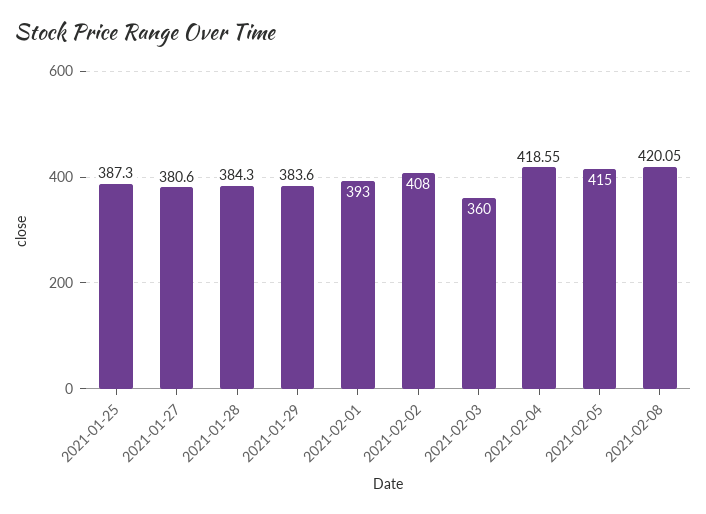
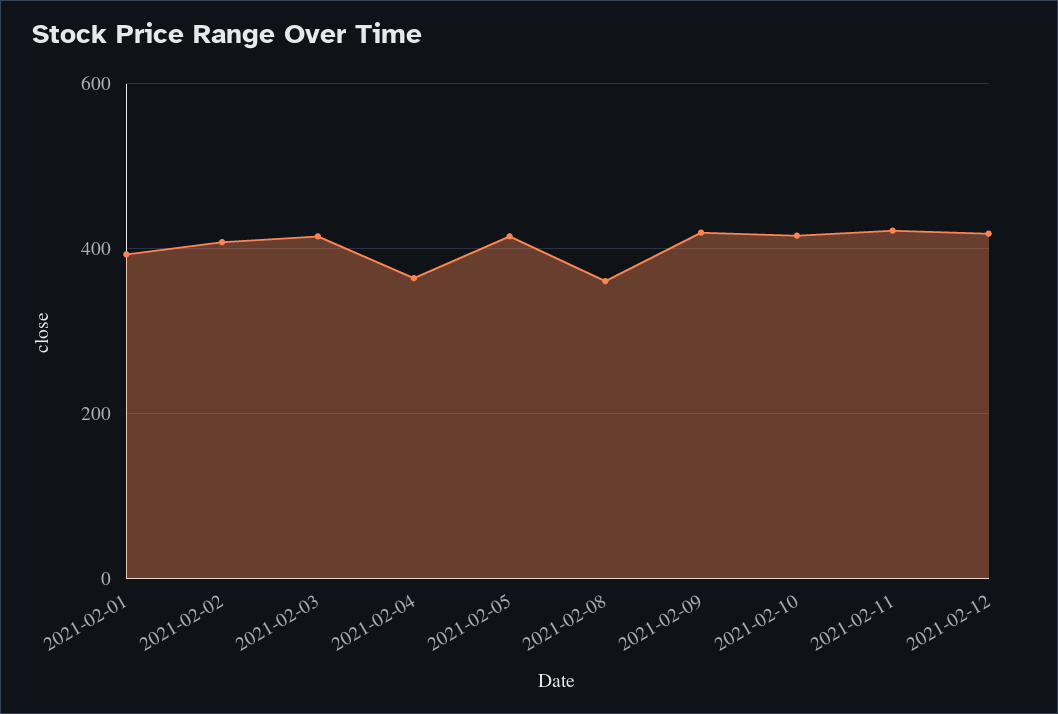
2021-01-25: 387.3 -> none
2021-01-27: 380.6 -> none
2021-01-28: 384.3 -> none
2021-01-29: 383.6 -> none
2021-02-03: 360 -> 420
2021-02-04: 418.55 -> 360
2021-02-08: 420.05 -> 360
2021-02-09: none -> 420
2021-02-10: none -> 420
2021-02-11: none -> 420
2021-02-12: none -> 420

